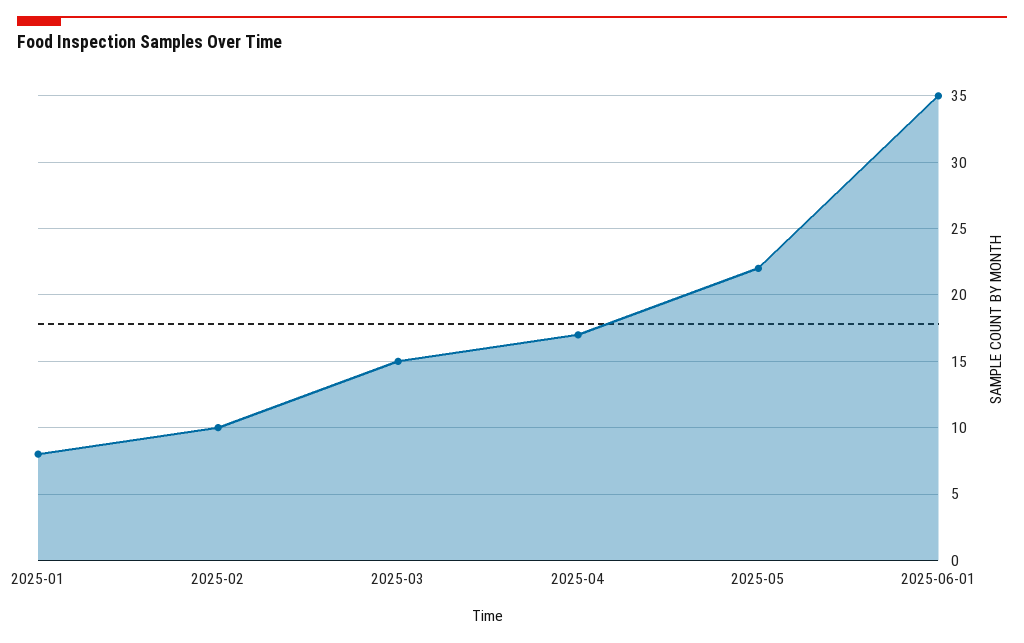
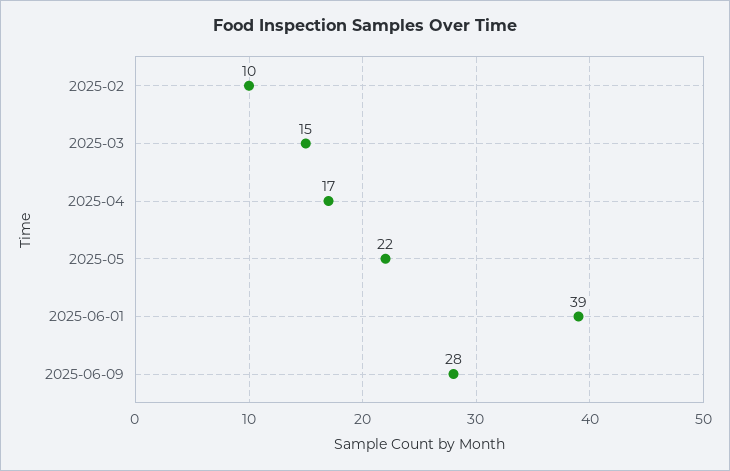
2025-01: 8 -> none
2025-06-01: 35 -> 39
2025-06-09: none -> 28

